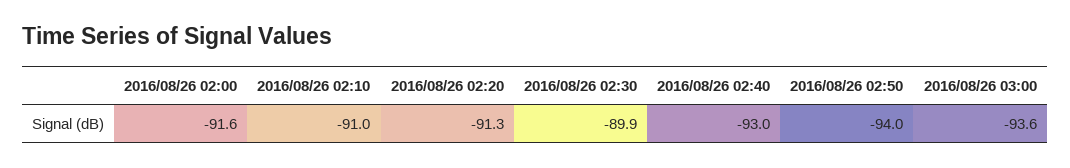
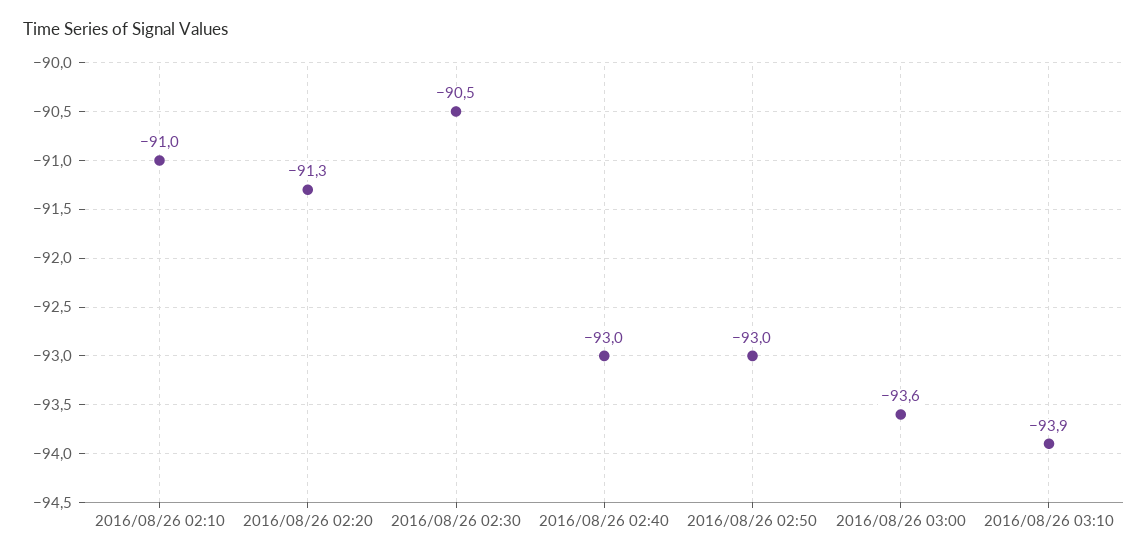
2016/08/26 02:00: -91.6 -> none
2016/08/26 02:30: -89.9 -> -90.5
2016/08/26 02:50: -94 -> -93
2016/08/26 03:10: none -> -93.9

